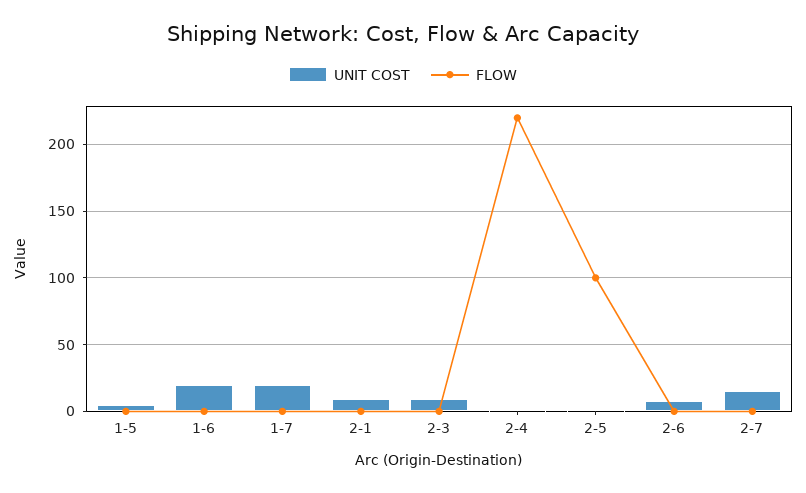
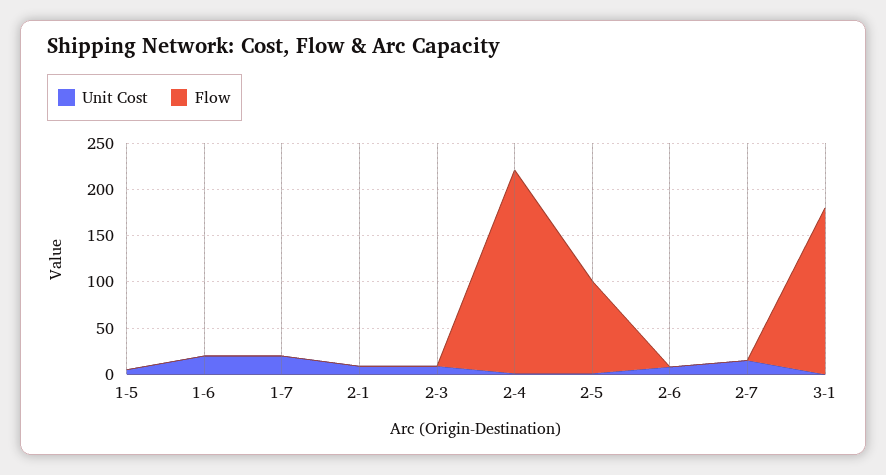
UNIT COST, 3-1: none -> 0
FLOW, 3-1: none -> 180

